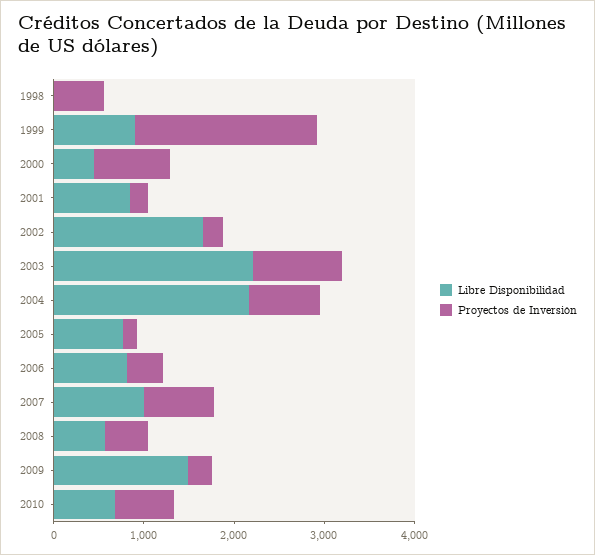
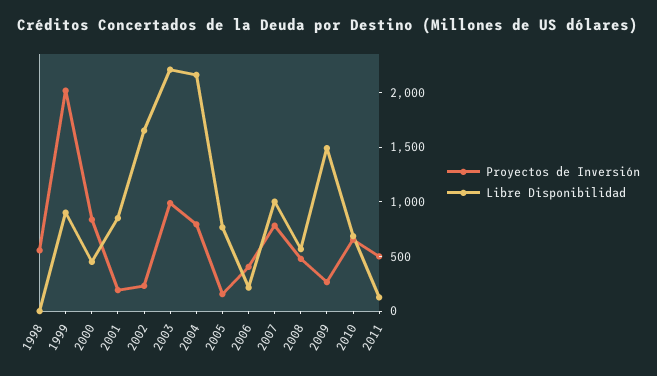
Libre Disponibilidad, 2006: 800 -> 200
Proyectos de Inversión, 2011: none -> 500
Libre Disponibilidad, 2011: none -> 100

